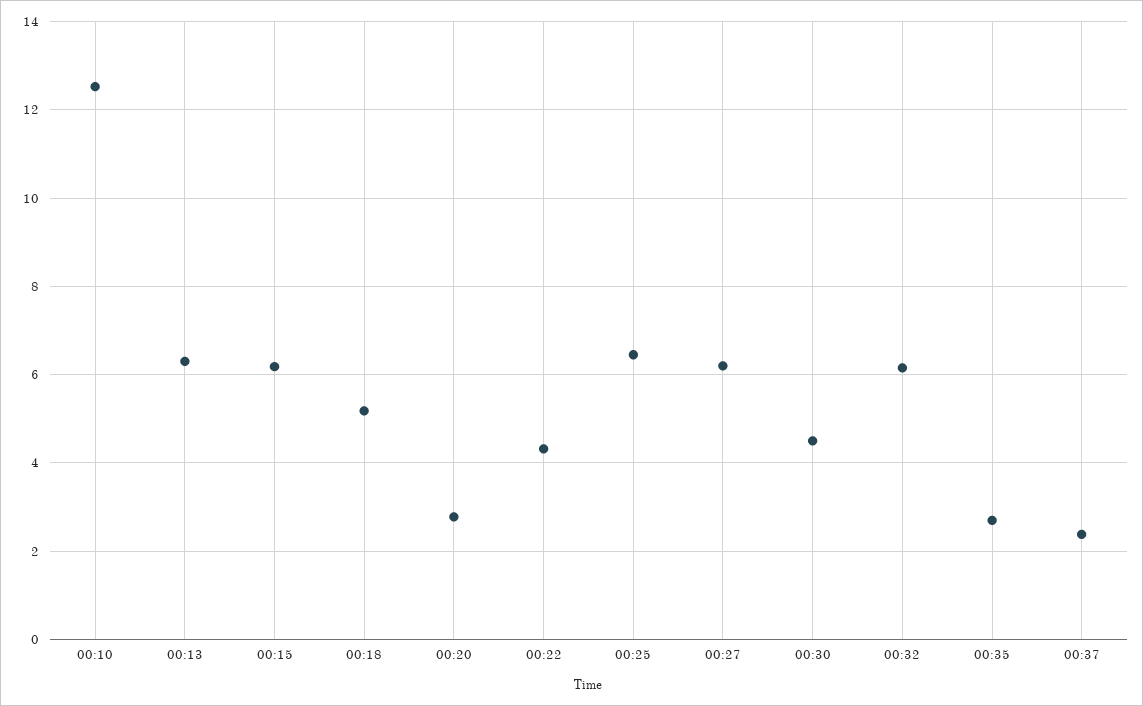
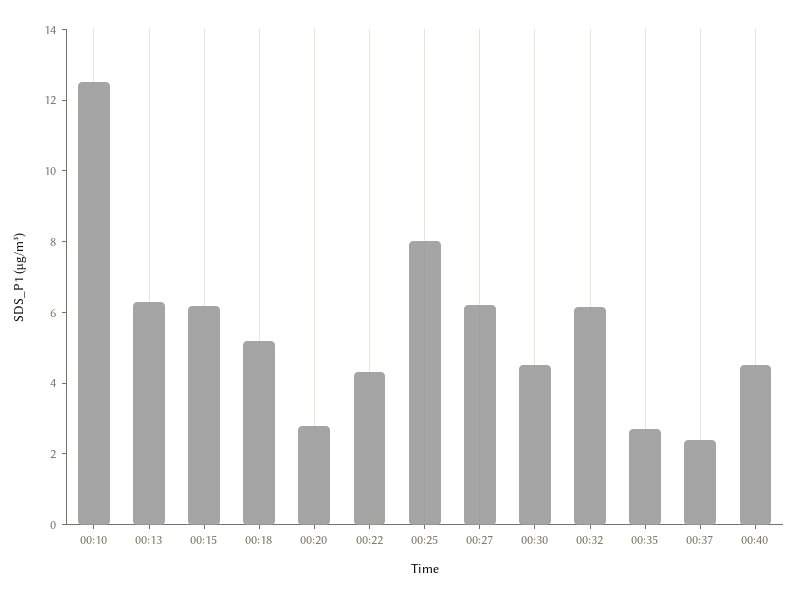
00:25: 6.4 -> 8
00:40: none -> 4.5

